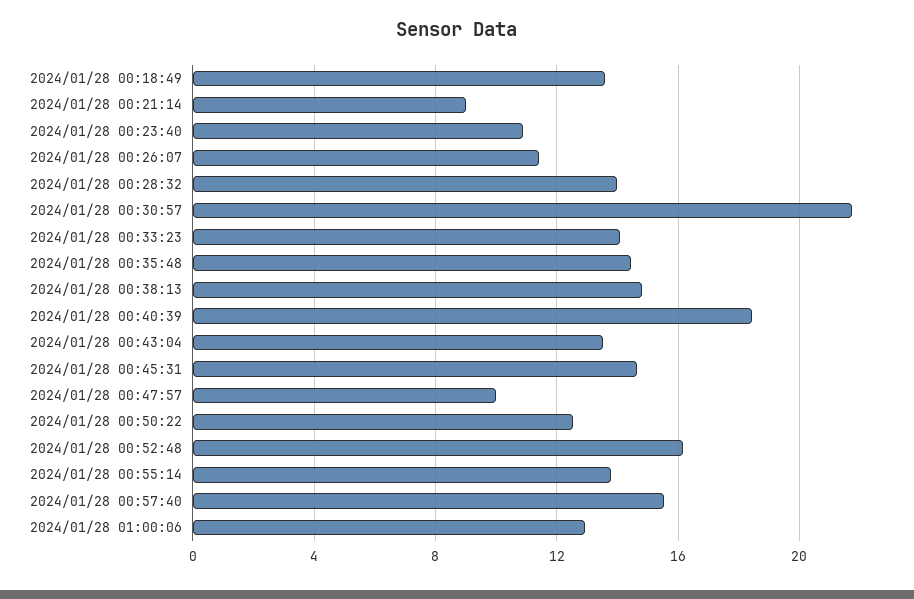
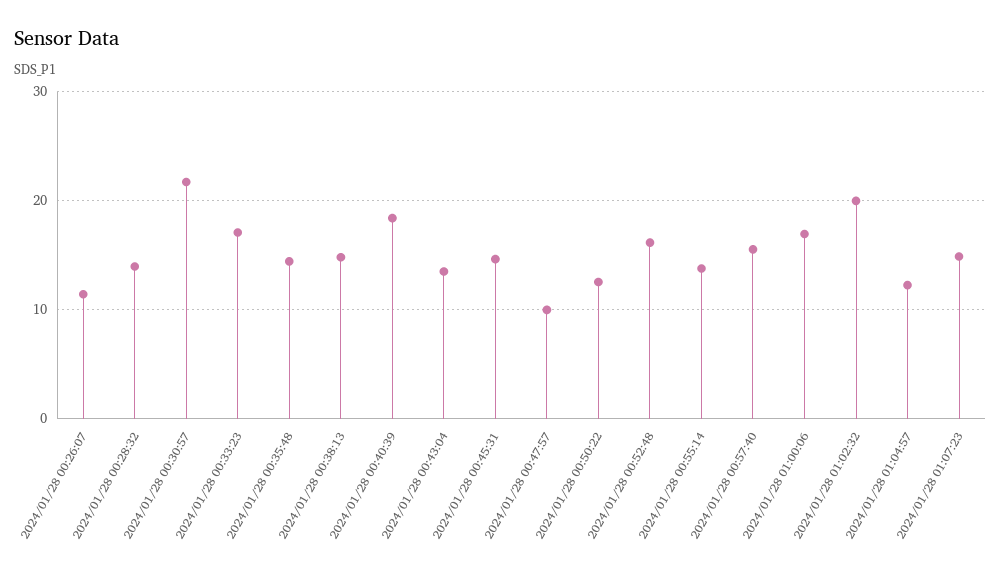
2024/01/28 00:18:49: 13.5 -> none
2024/01/28 00:21:14: 9 -> none
2024/01/28 00:23:40: 11 -> none
2024/01/28 00:33:23: 14 -> 17
2024/01/28 01:00:06: 13 -> 17
2024/01/28 01:02:32: none -> 20
2024/01/28 01:04:57: none -> 12
2024/01/28 01:07:23: none -> 15

